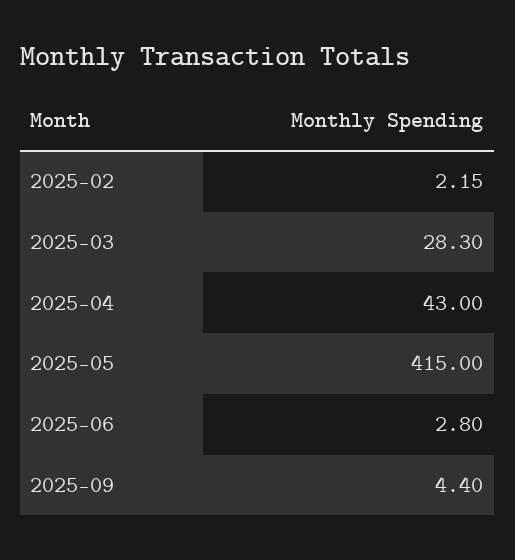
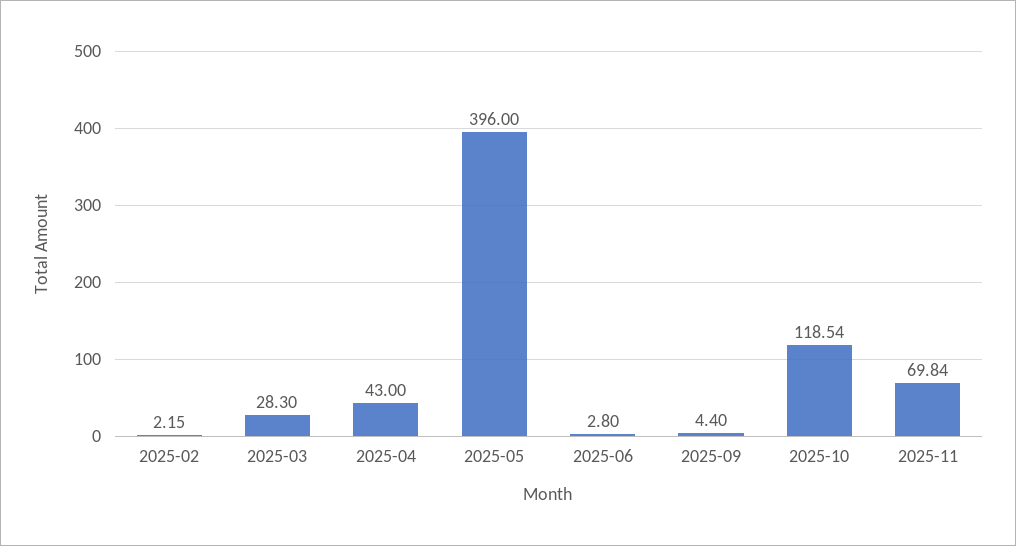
2025-05: 415 -> 396
2025-10: none -> 118.54
2025-11: none -> 69.84

